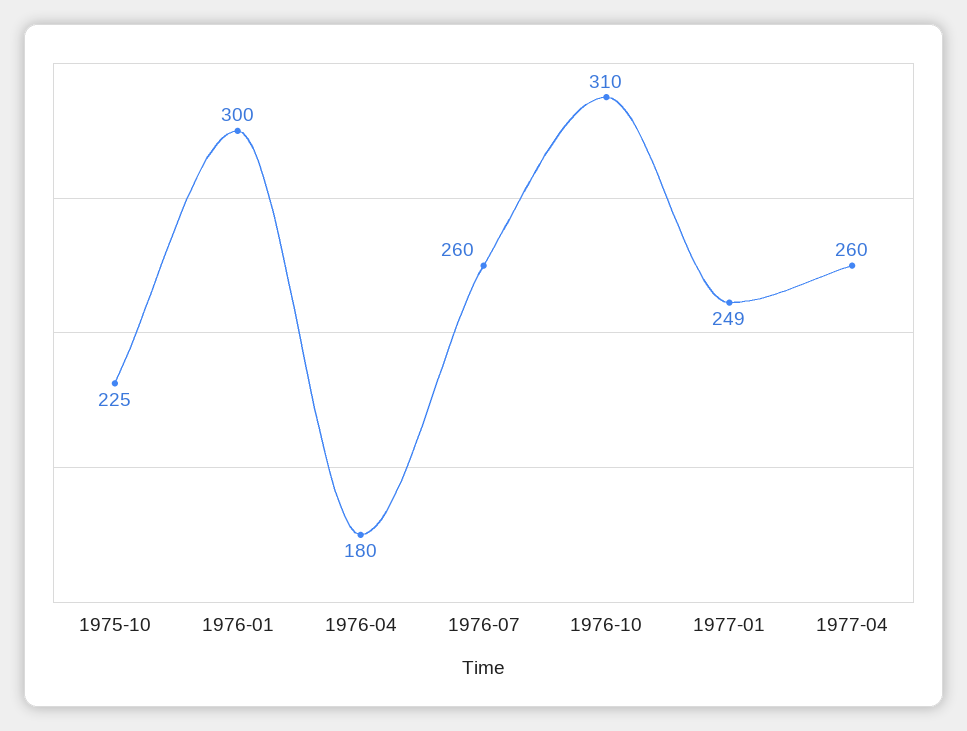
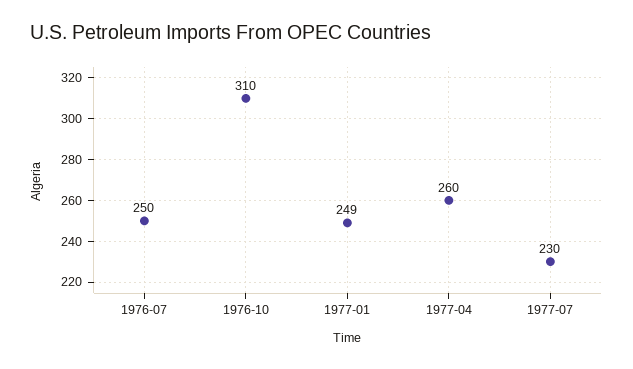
1975-10: 225 -> none
1976-01: 300 -> none
1976-04: 180 -> none
1976-07: 260 -> 250
1977-07: none -> 230

